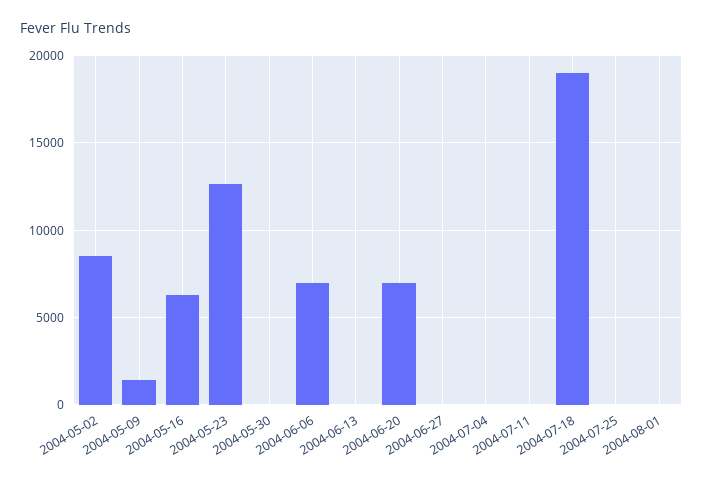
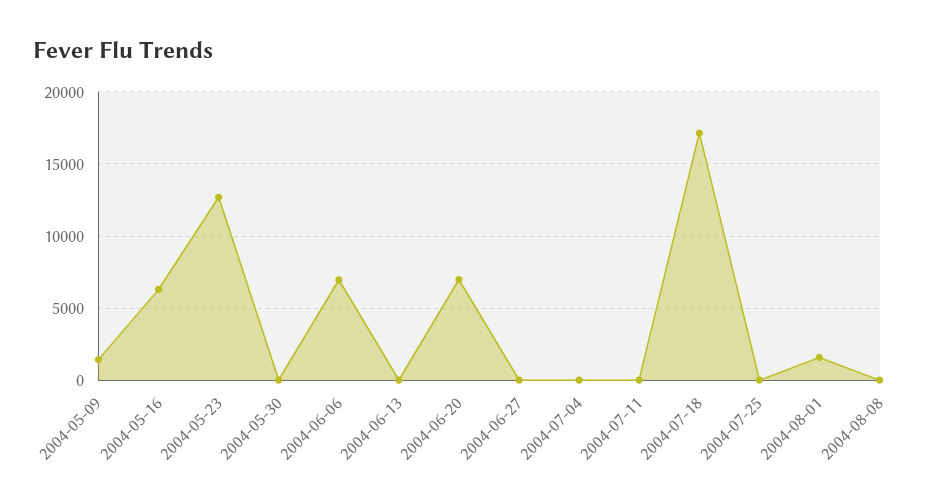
2004-05-02: 8500 -> none
2004-07-18: 19000 -> 17000
2004-08-01: 0 -> 1500
2004-08-08: none -> 0

